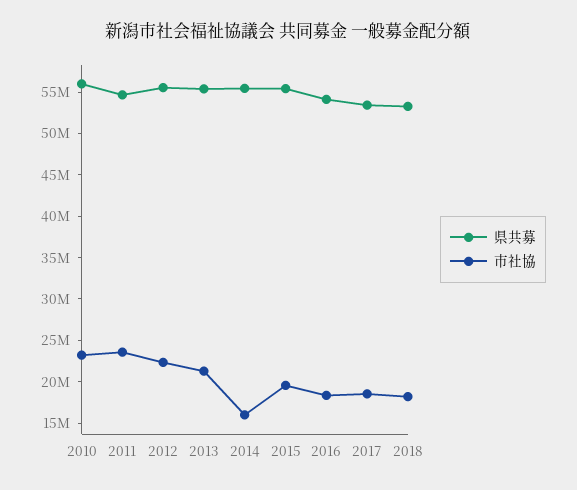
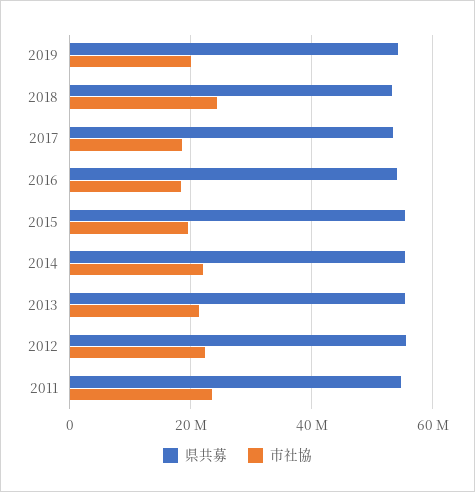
県共募, 2010: 56000000 -> none
市社協, 2010: 23000000 -> none
市社協, 2014: 16000000 -> 22000000
市社協, 2018: 18000000 -> 24000000
県共募, 2019: none -> 54000000
市社協, 2019: none -> 20000000

